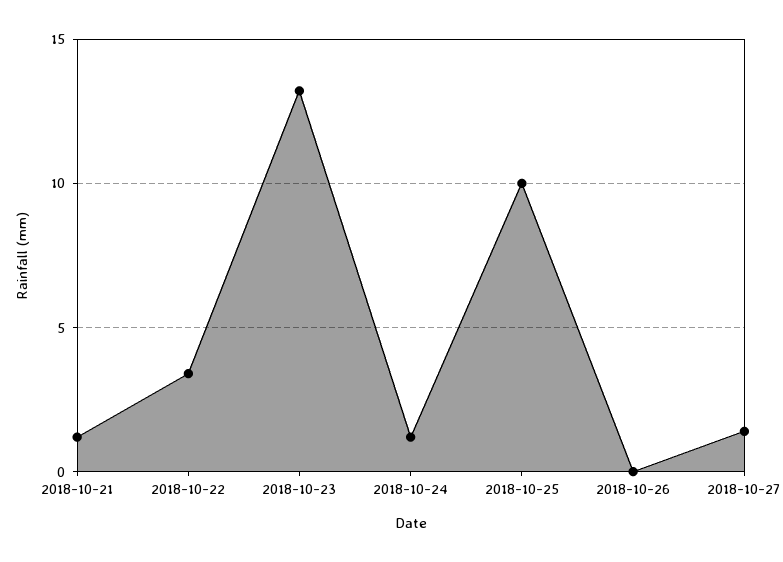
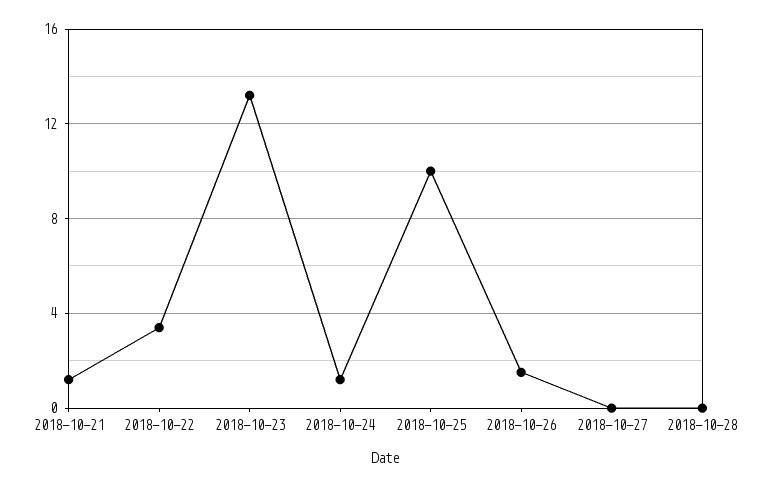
2018-10-26: 0 -> 1.5
2018-10-27: 1.5 -> 0
2018-10-28: none -> 0

